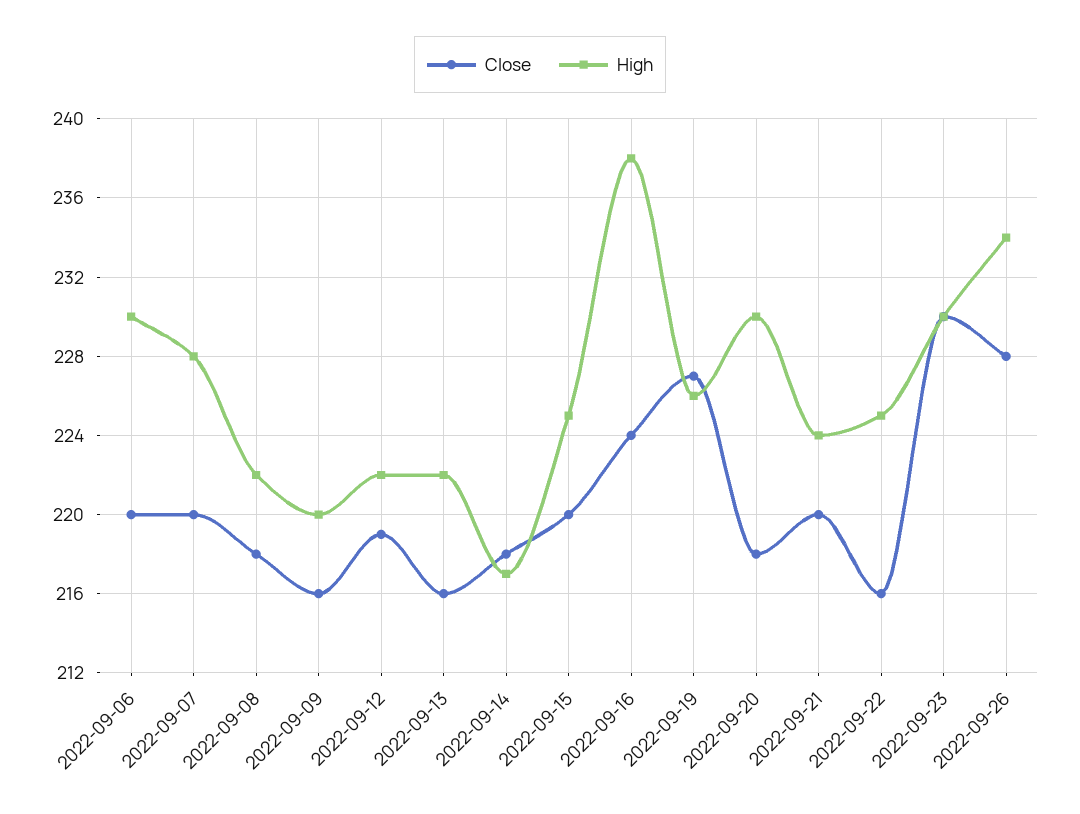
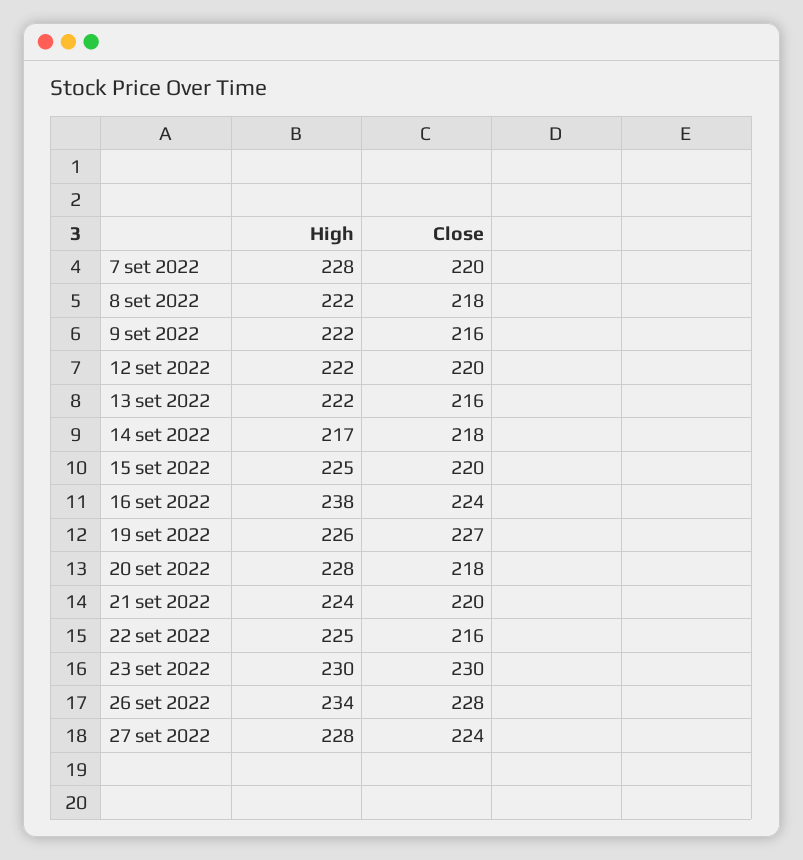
Close, 2022-09-06: 220 -> none
High, 2022-09-06: 230 -> none
High, 2022-09-09: 220 -> 222
Close, 2022-09-12: 219 -> 220
High, 2022-09-20: 230 -> 228
High, 27 set 2022: none -> 228
Close, 27 set 2022: none -> 224

